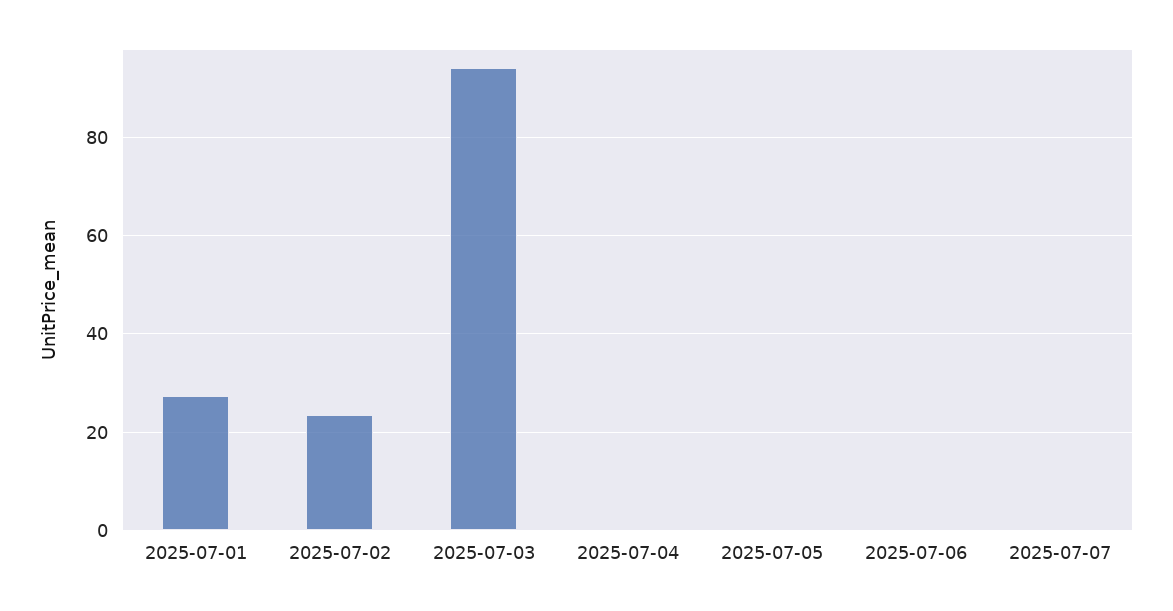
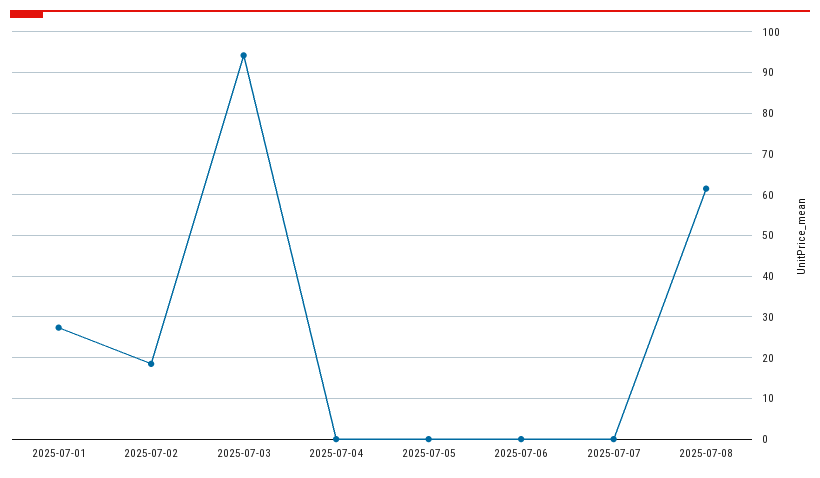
2025-07-02: 24 -> 18
2025-07-08: none -> 62

